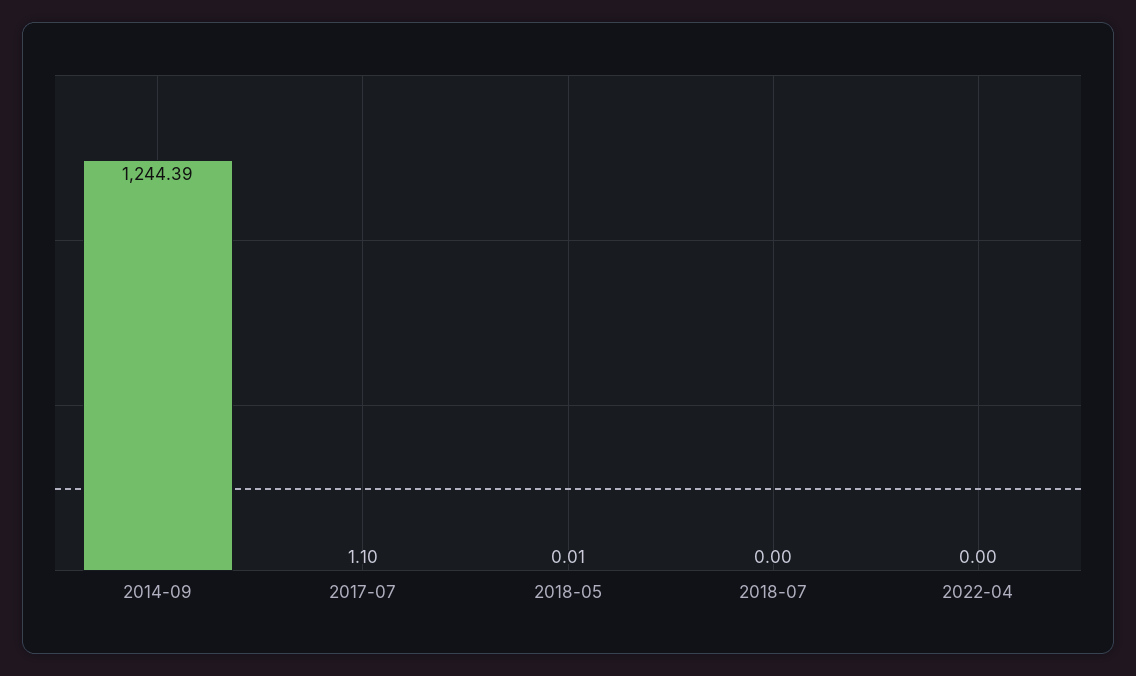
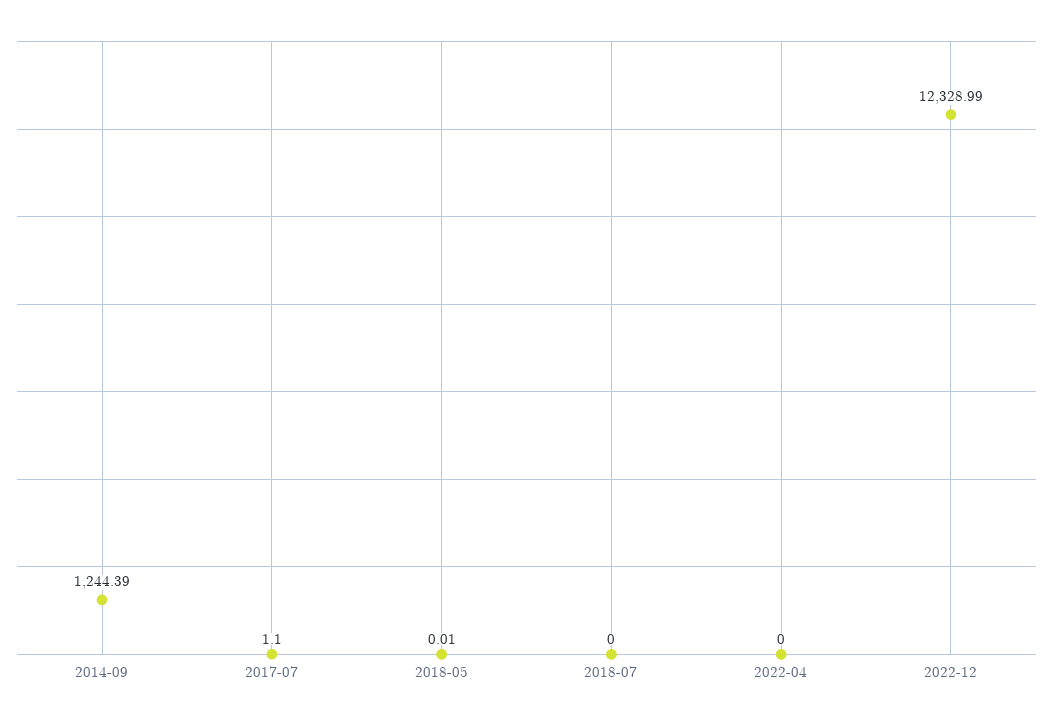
2022-12: none -> 12328.99

